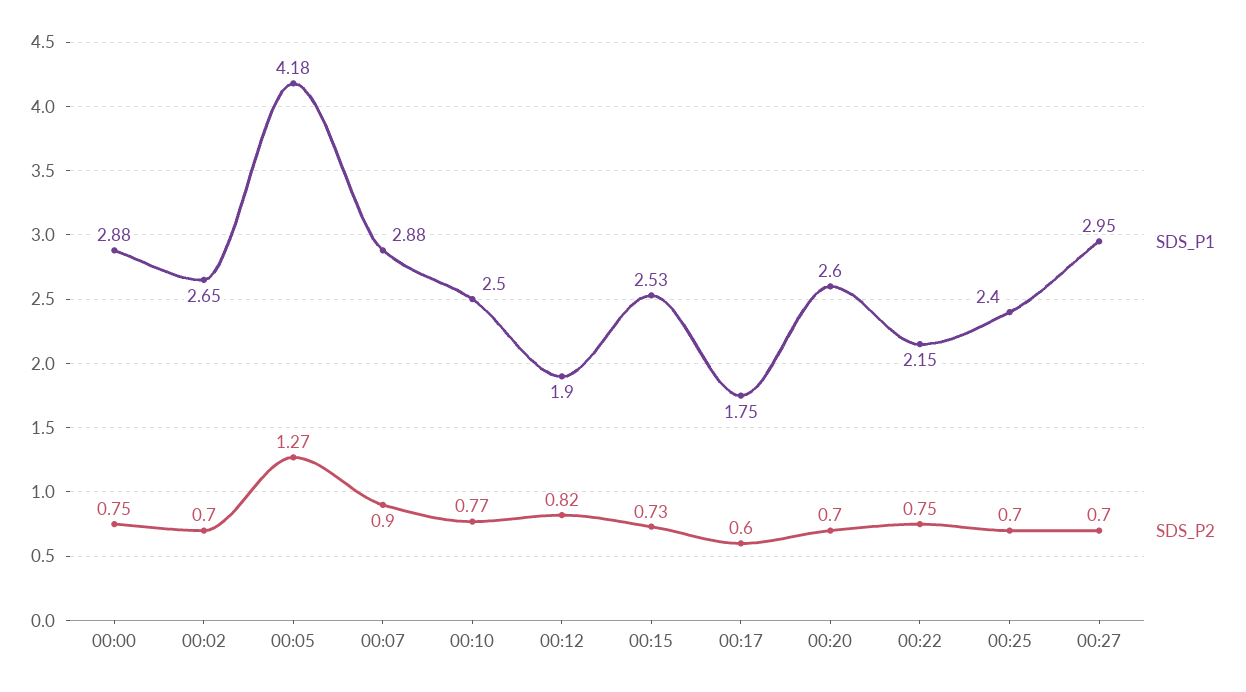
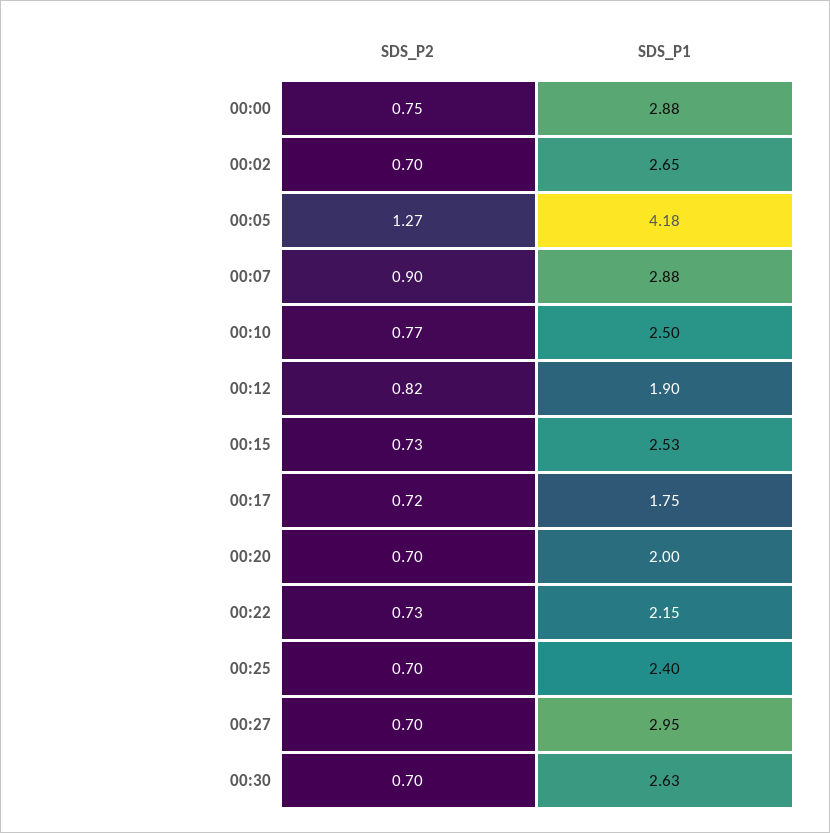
SDS_P2, 00:17: 0.6 -> 0.72
SDS_P1, 00:20: 2.6 -> 2
SDS_P2, 00:22: 0.75 -> 0.73
SDS_P2, 00:30: none -> 0.7
SDS_P1, 00:30: none -> 2.63

